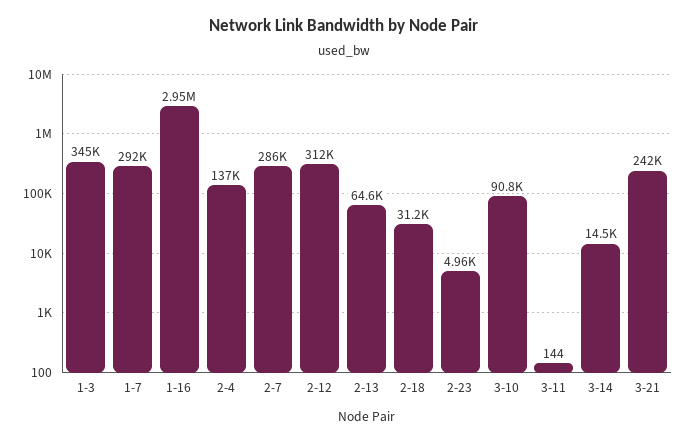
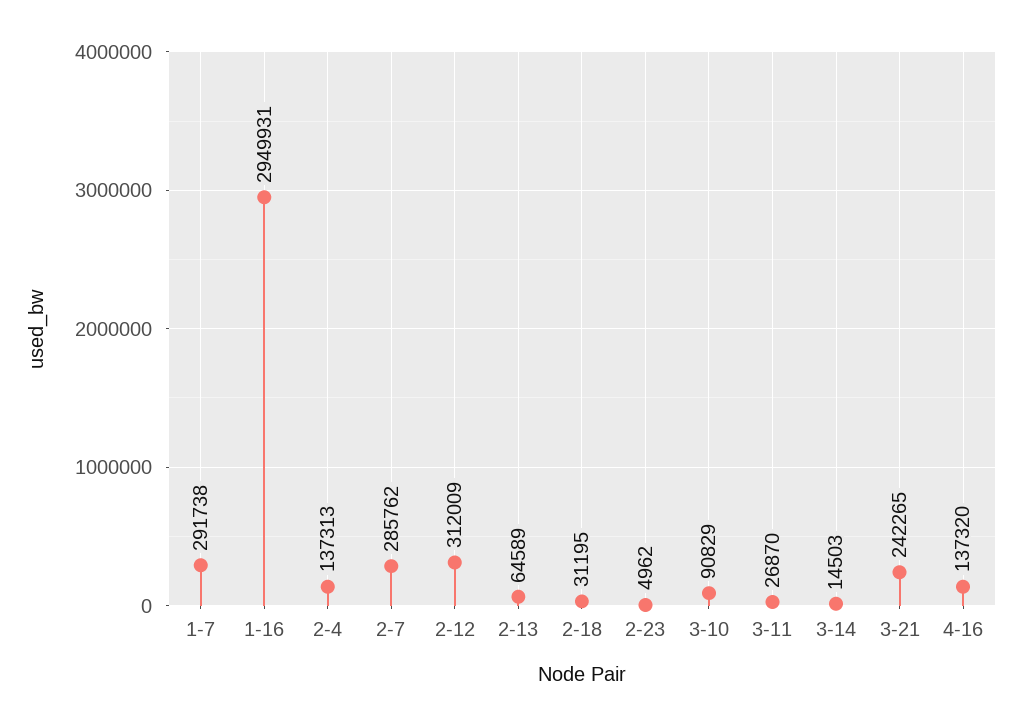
1-3: 345000 -> none
3-11: 144 -> 26870
4-16: none -> 137320

